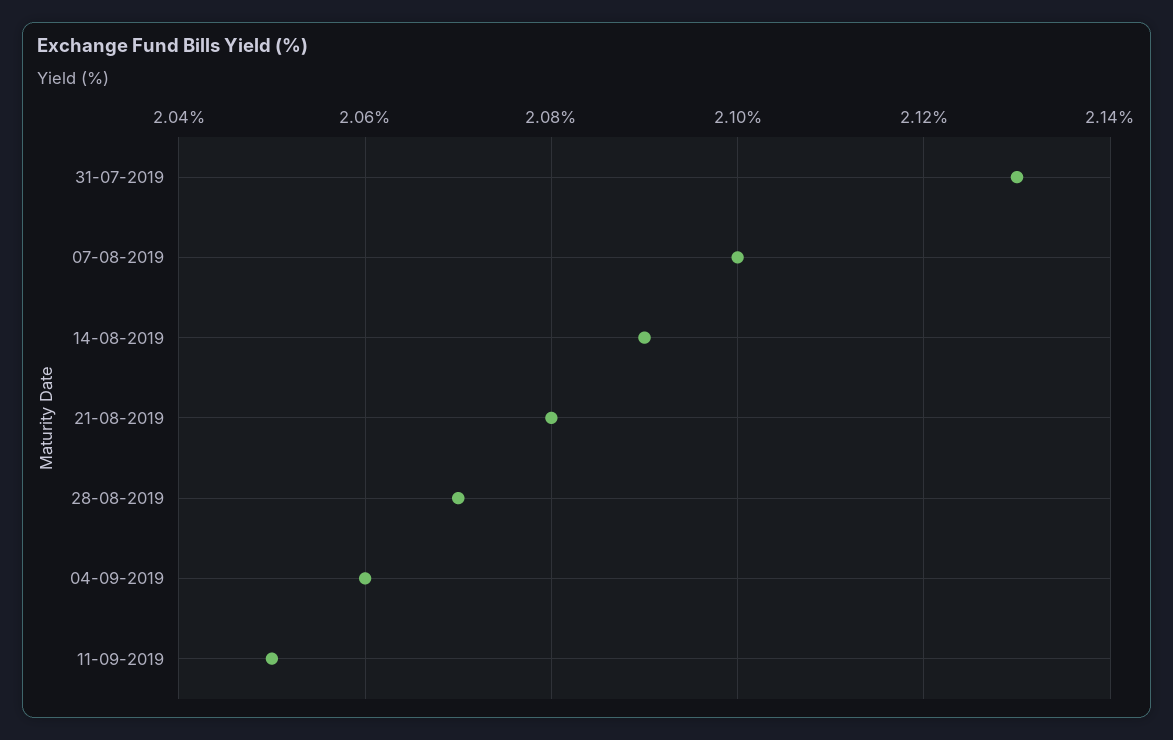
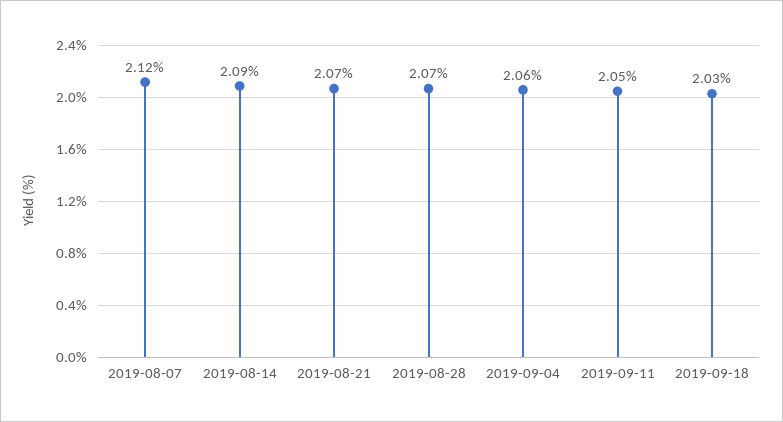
31-07-2019: 2.13 -> none
07-08-2019: 2.1 -> 2.12
21-08-2019: 2.08 -> 2.07
2019-09-18: none -> 2.03

